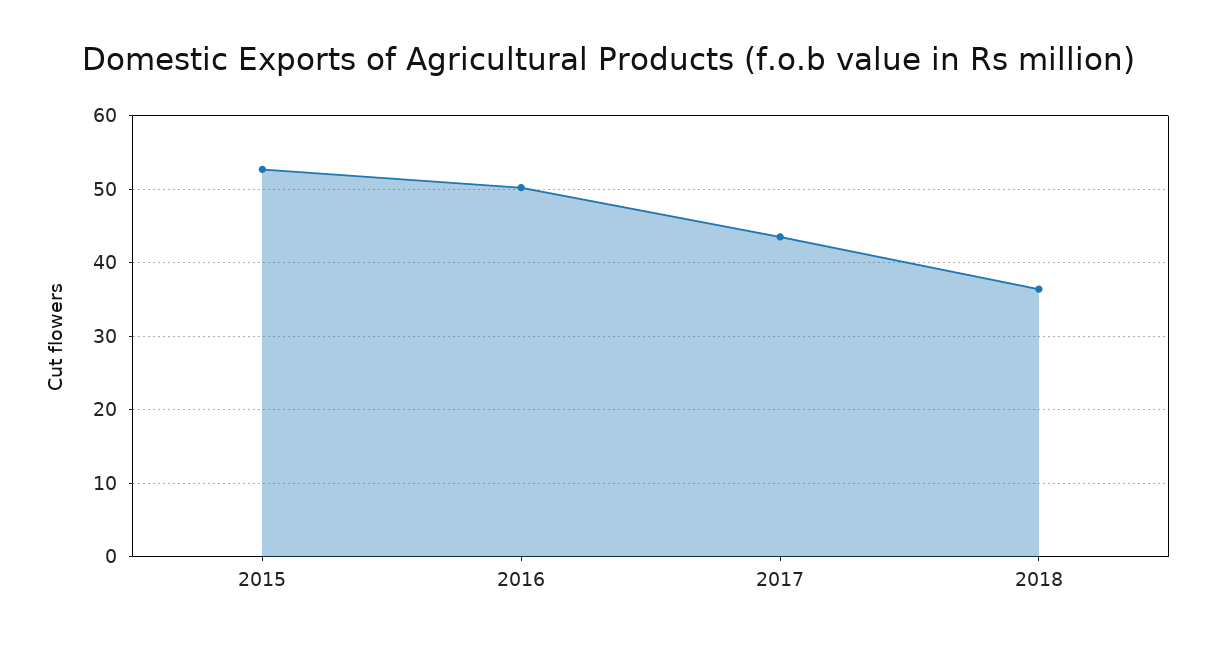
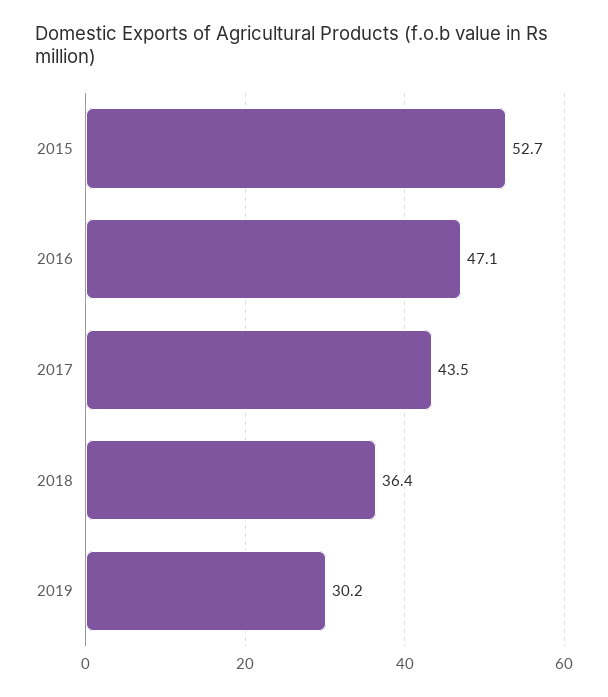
2016: 50 -> 47.1
2019: none -> 30.2

